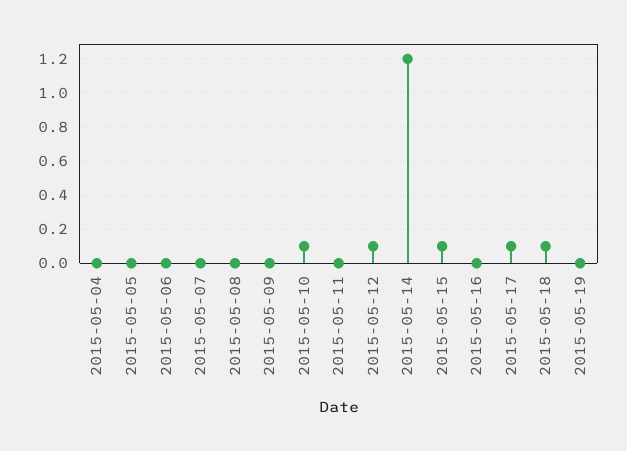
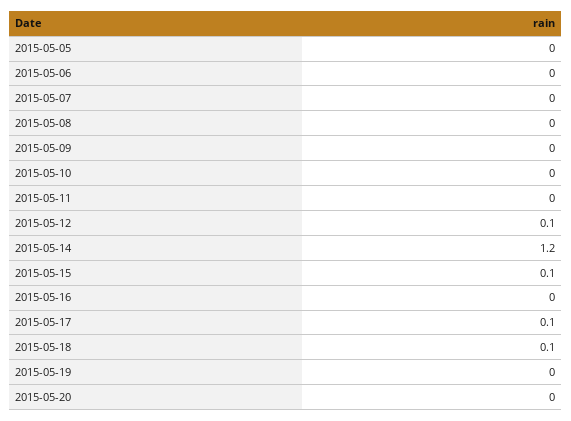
2015-05-04: 0 -> none
2015-05-10: 0.1 -> 0
2015-05-20: none -> 0

